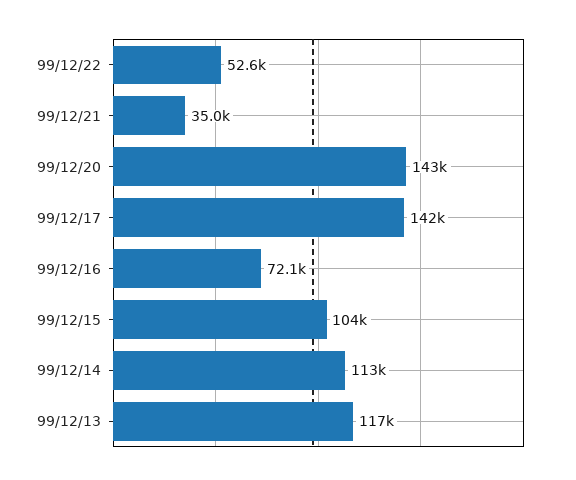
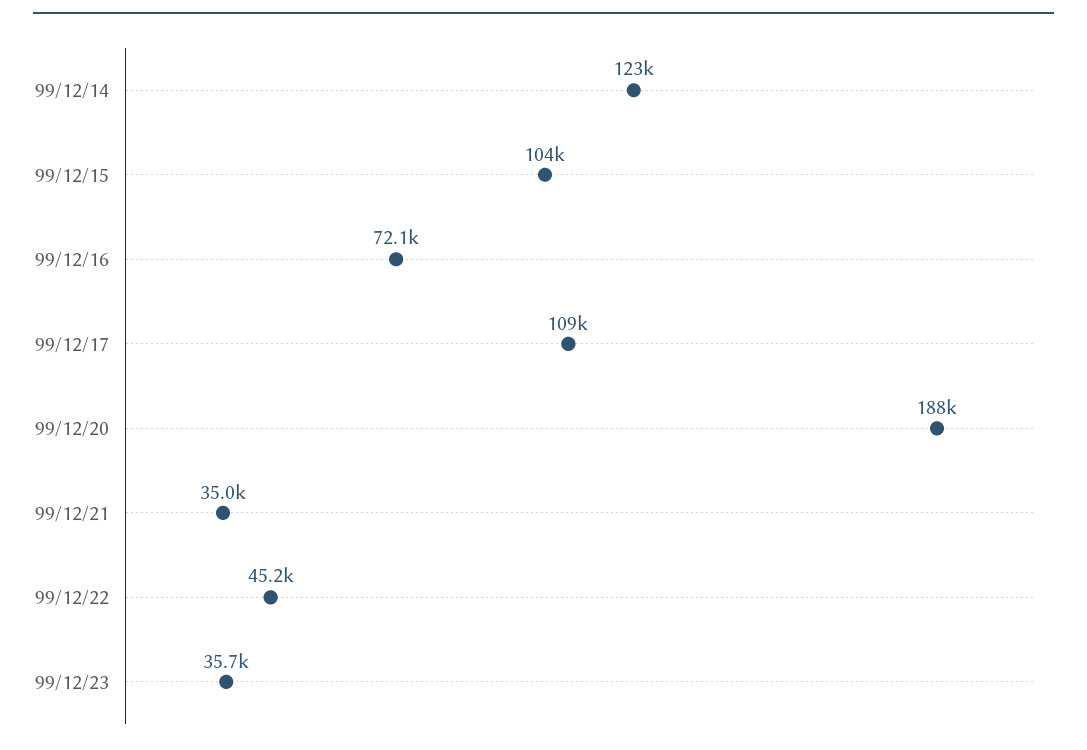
99/12/22: 52600 -> 45200
99/12/20: 143000 -> 188000
99/12/17: 142000 -> 109000
99/12/14: 113000 -> 123000
99/12/13: 117000 -> none
99/12/23: none -> 35700

